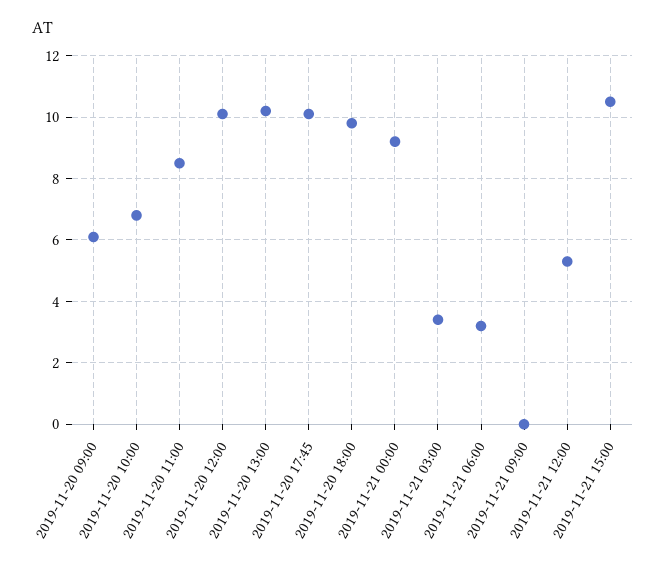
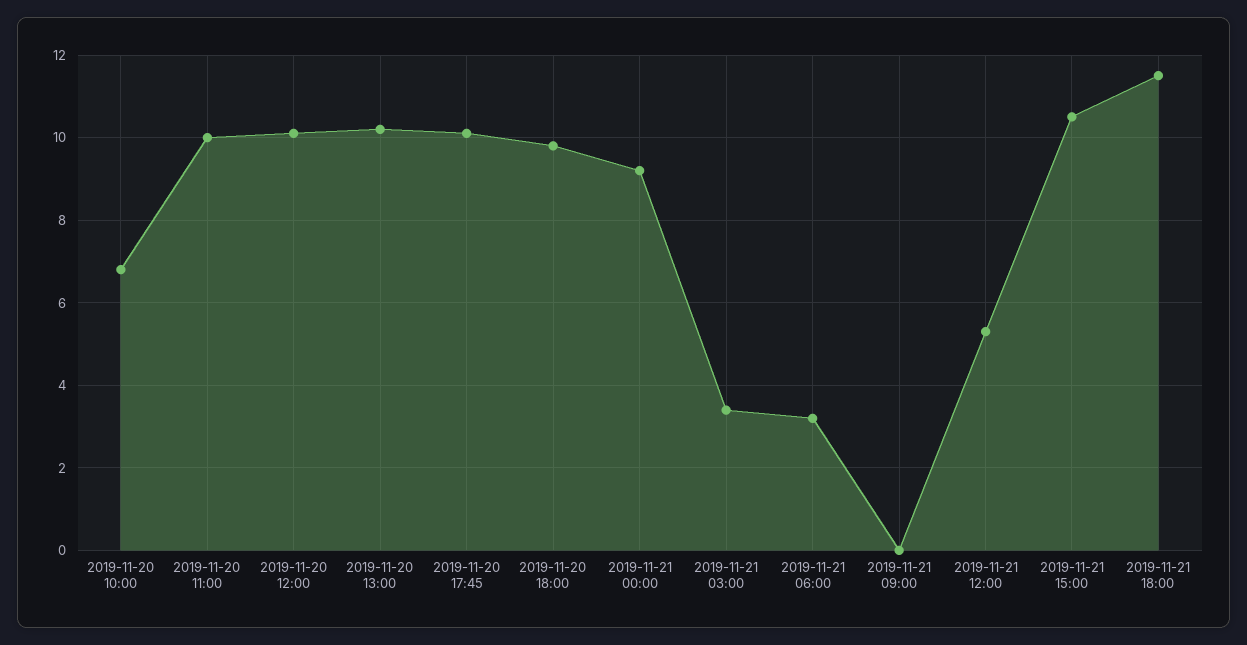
2019-11-20 09:00: 6 -> none
2019-11-20 11:00: 8.5 -> 10
2019-11-21 18:00: none -> 11.5

